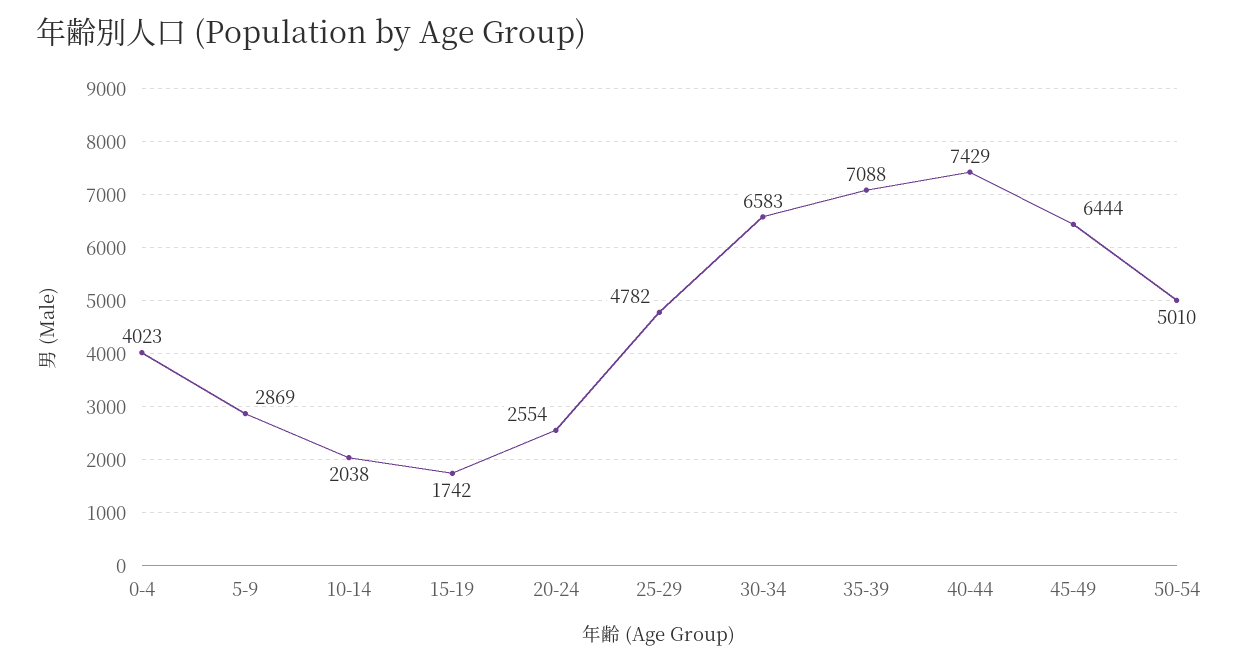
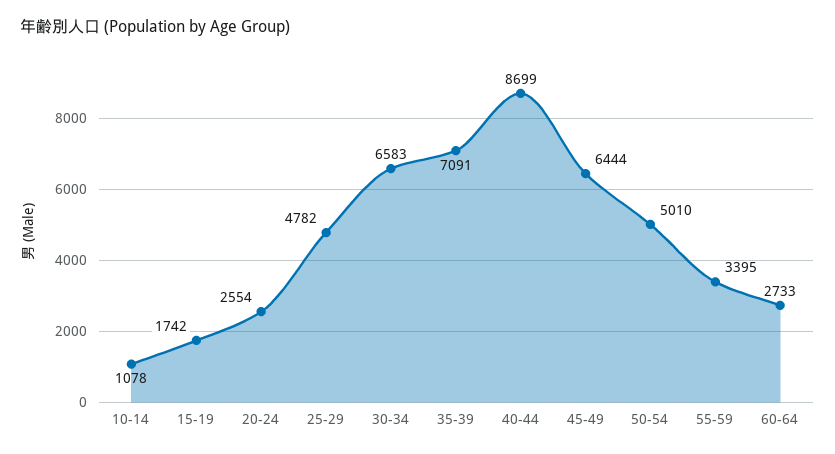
0-4: 4023 -> none
5-9: 2869 -> none
10-14: 2038 -> 1078
35-39: 7088 -> 7091
40-44: 7429 -> 8699
55-59: none -> 3395
60-64: none -> 2733

